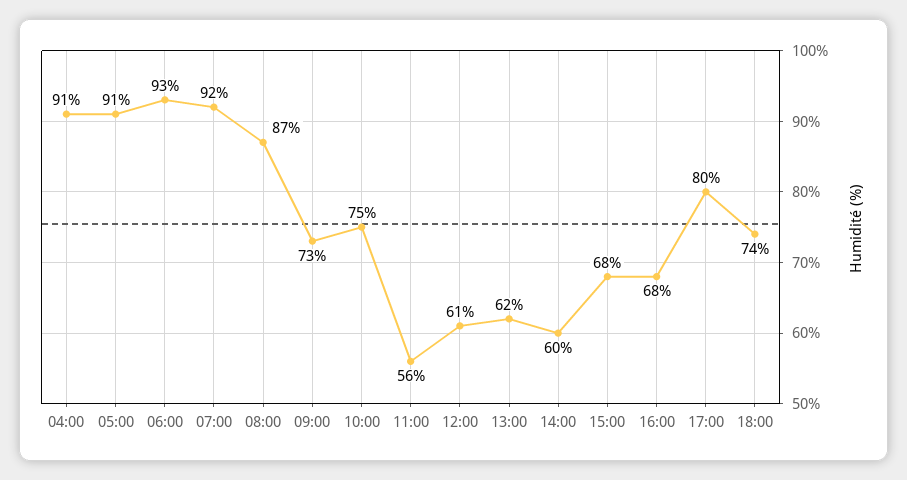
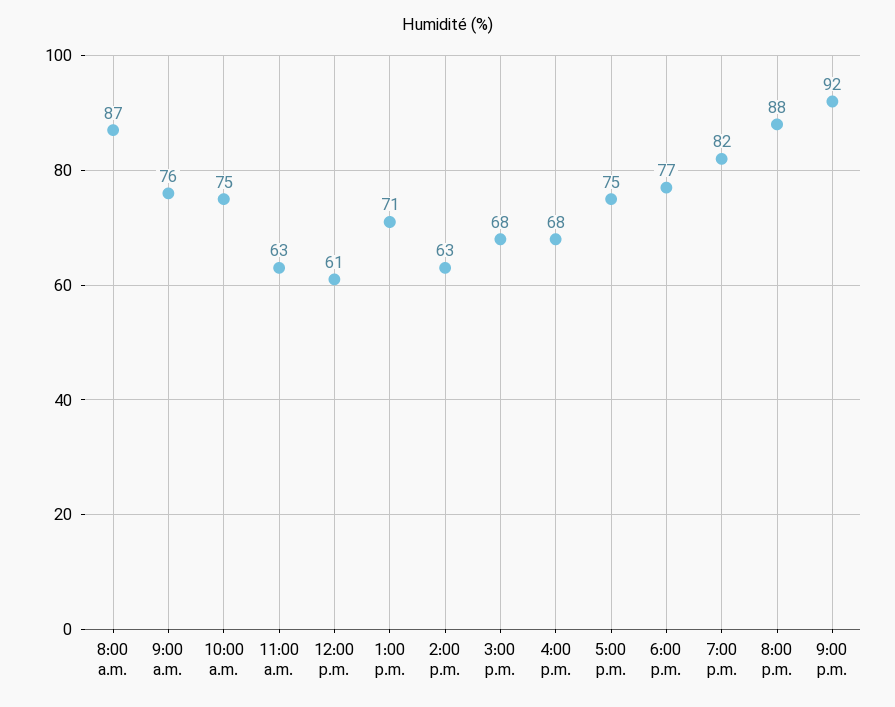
04:00: 91 -> none
05:00: 91 -> none
06:00: 93 -> none
07:00: 92 -> none
09:00: 73 -> 76
11:00: 56 -> 63
13:00: 62 -> 71
14:00: 60 -> 63
17:00: 80 -> 75
18:00: 74 -> 77
7:00 p.m.: none -> 82
8:00 p.m.: none -> 88
9:00 p.m.: none -> 92

